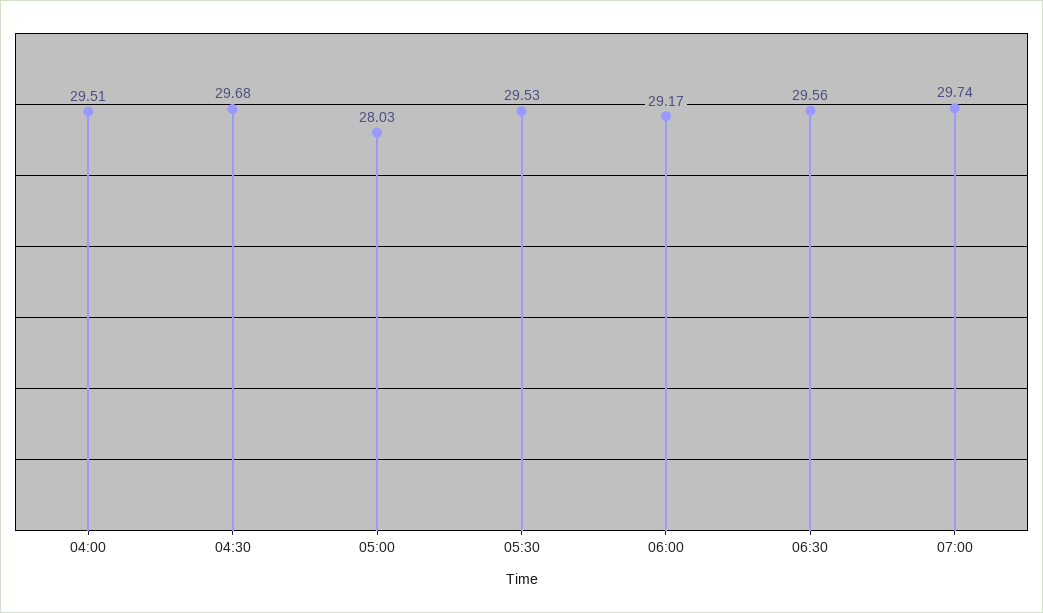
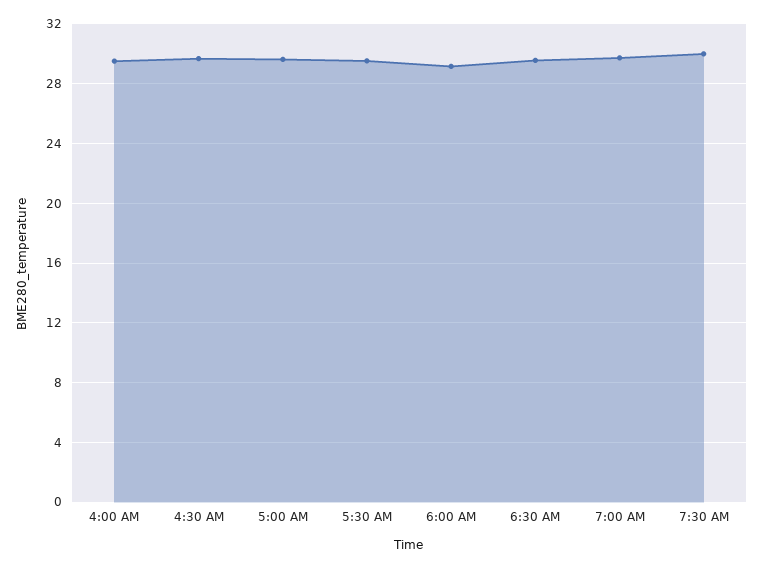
05:00: 28.03 -> 29.5
7:30 AM: none -> 30

